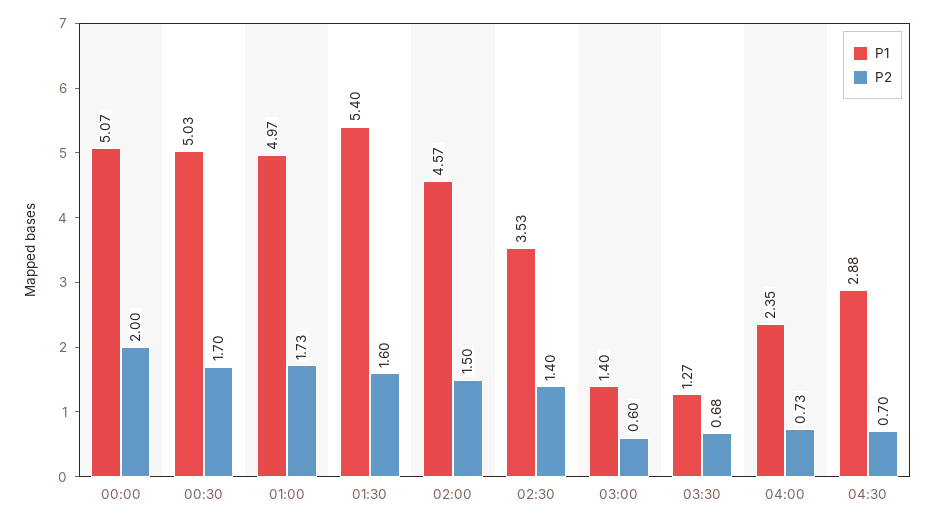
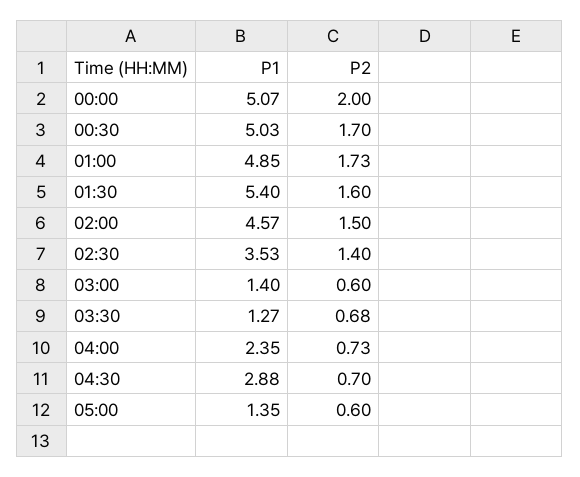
P1, 01:00: 4.97 -> 4.85
P1, 05:00: none -> 1.35
P2, 05:00: none -> 0.6

